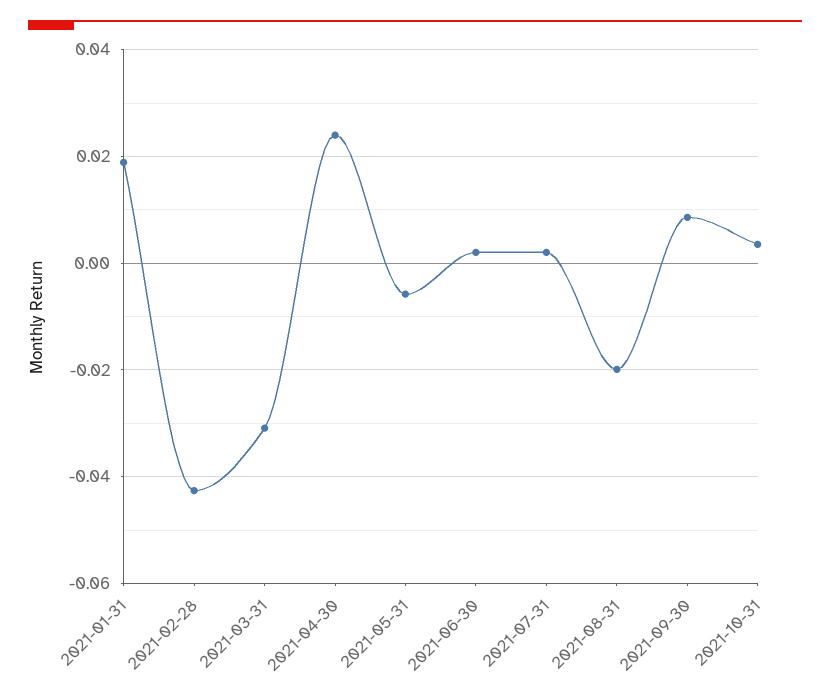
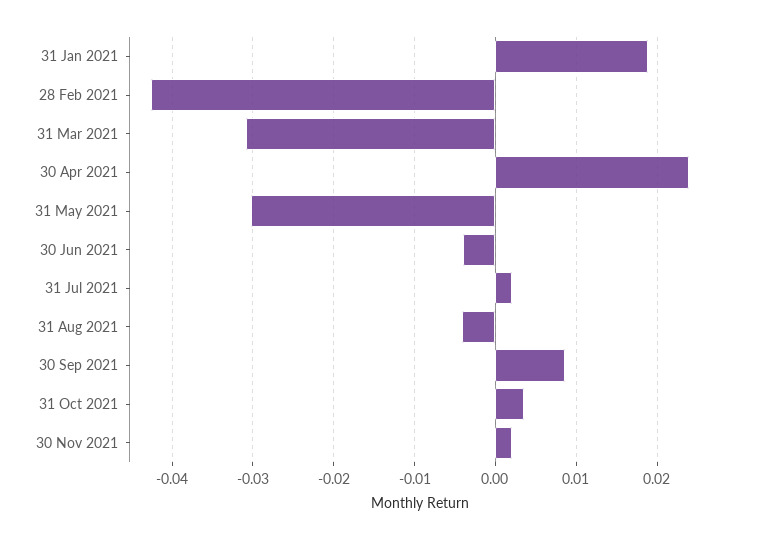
2021-05-31: -0.006 -> -0.03
2021-06-30: 0.002 -> -0.004
2021-08-31: -0.02 -> -0.004
30 Nov 2021: none -> 0.002

